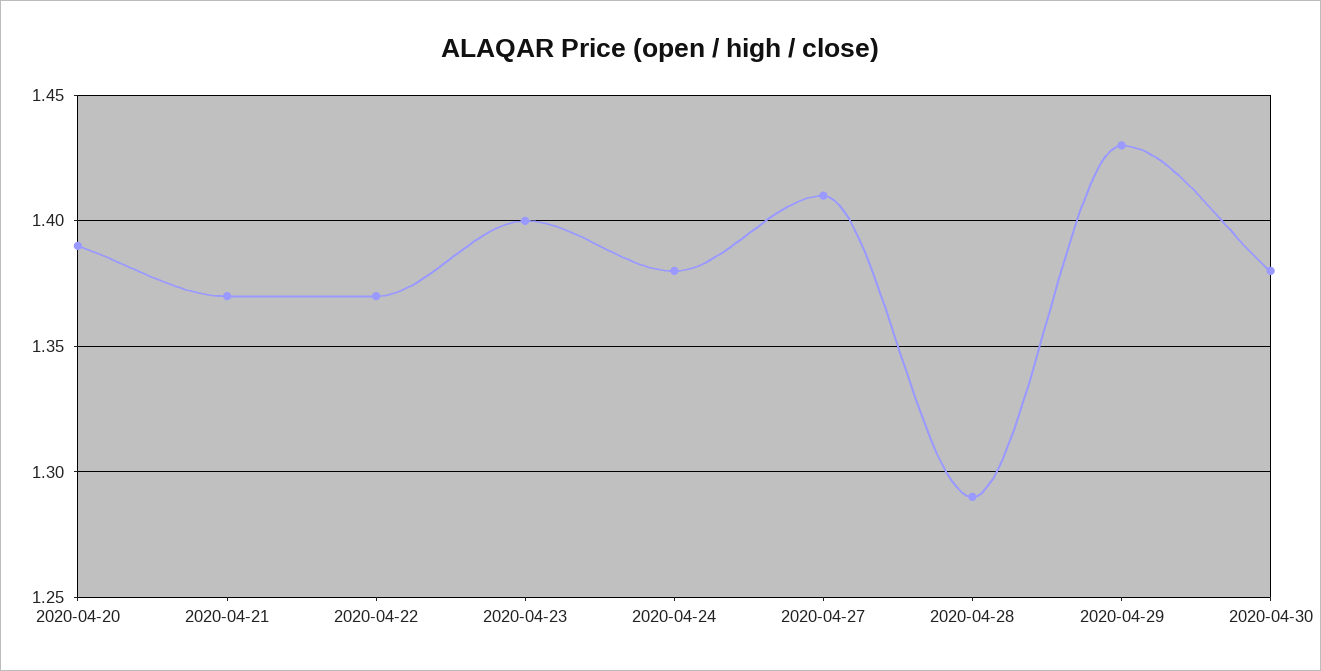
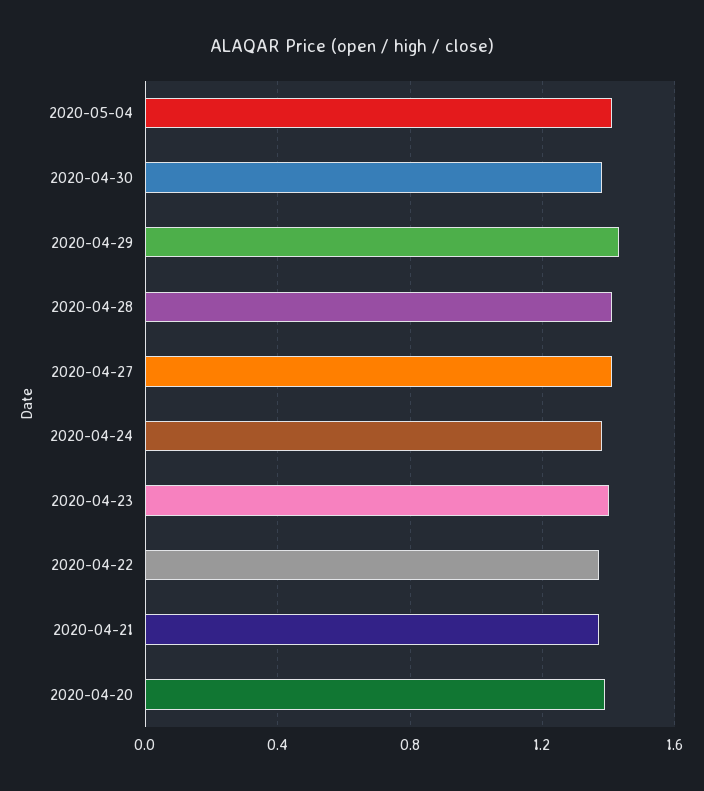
2020-04-28: 1.29 -> 1.4
2020-05-04: none -> 1.4

